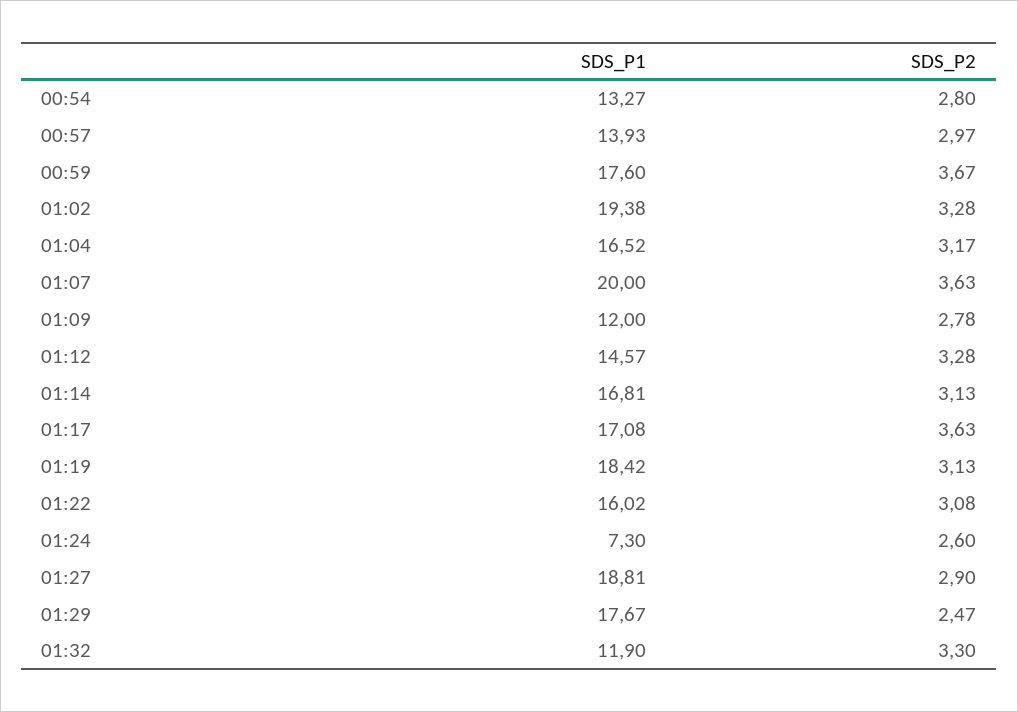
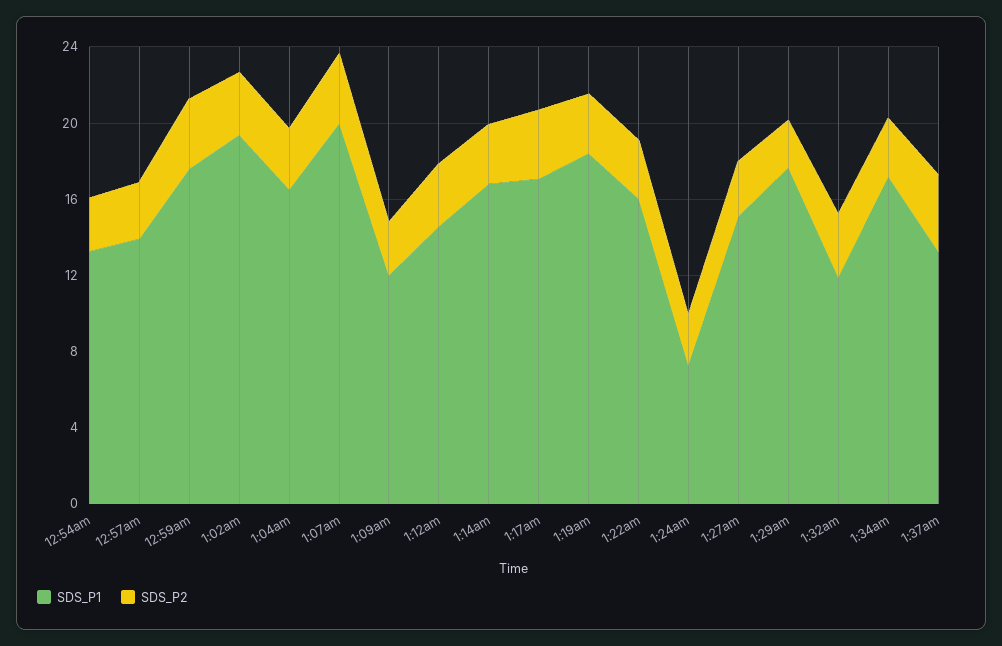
SDS_P1, 01:27: 18.81 -> 15
SDS_P1, 1:34am: none -> 17
SDS_P2, 1:34am: none -> 3
SDS_P1, 1:37am: none -> 13
SDS_P2, 1:37am: none -> 4

